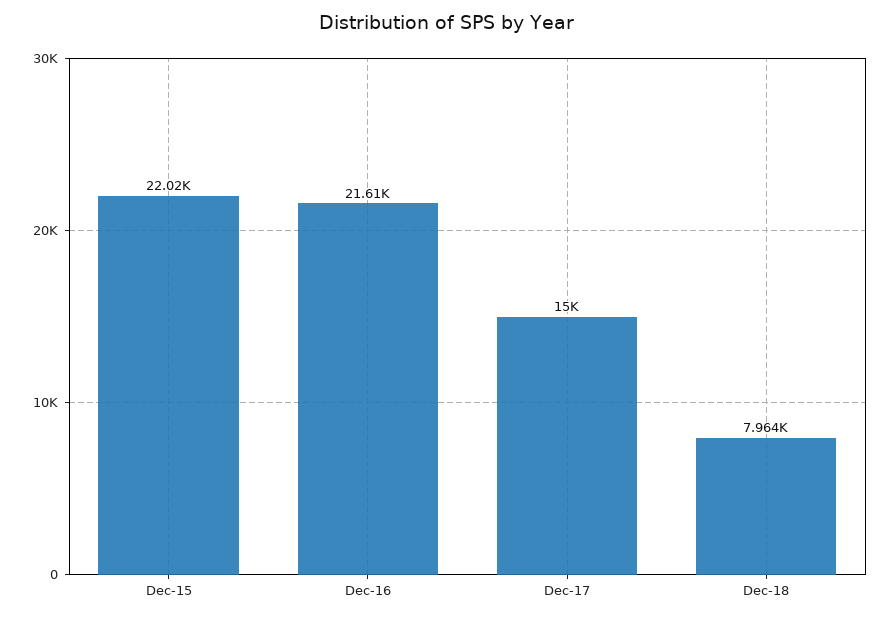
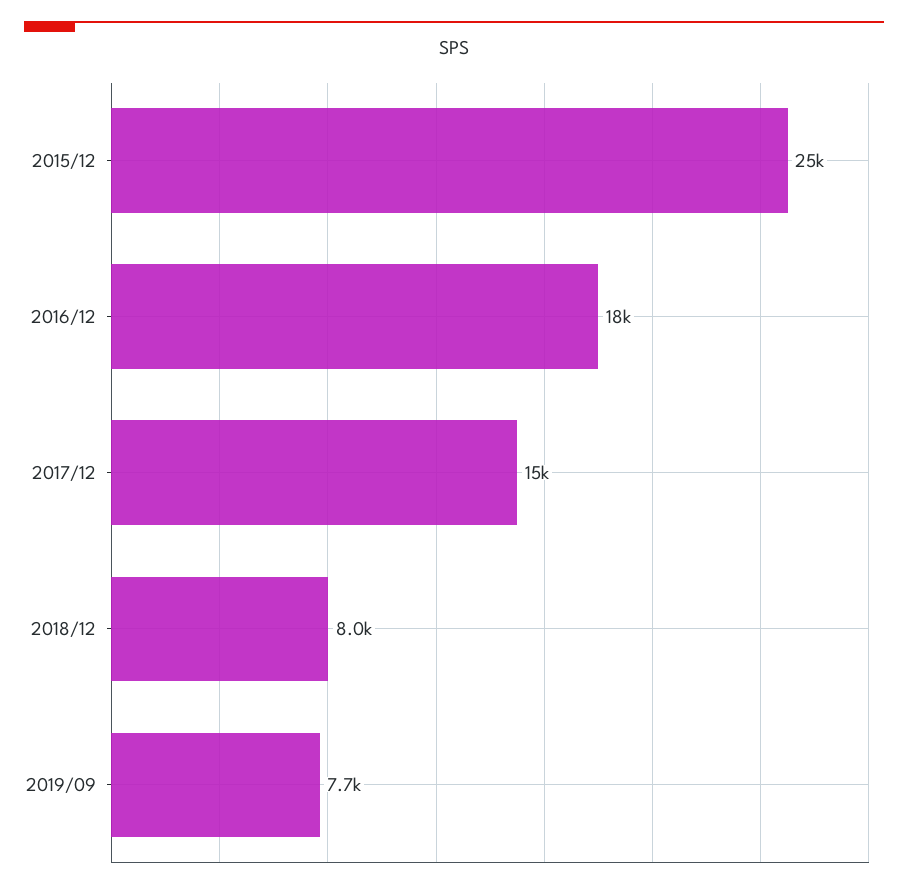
Dec-15: 22020 -> 25000
Dec-16: 21610 -> 18000
2019/09: none -> 7700

